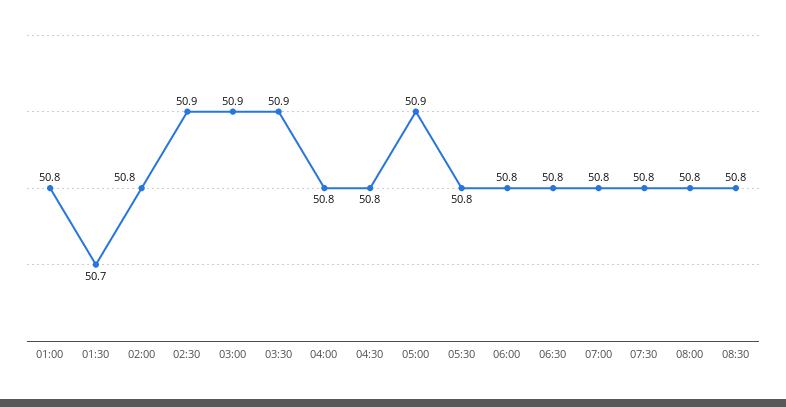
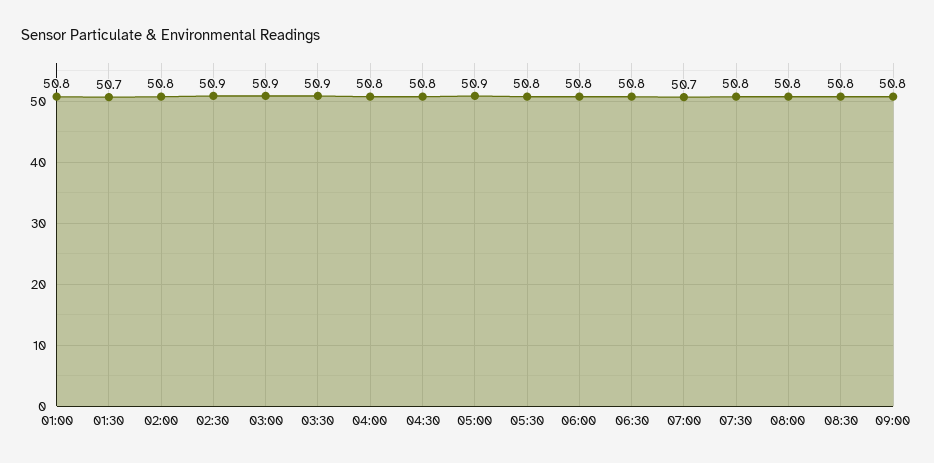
07:00: 50.8 -> 50.7
09:00: none -> 50.8

